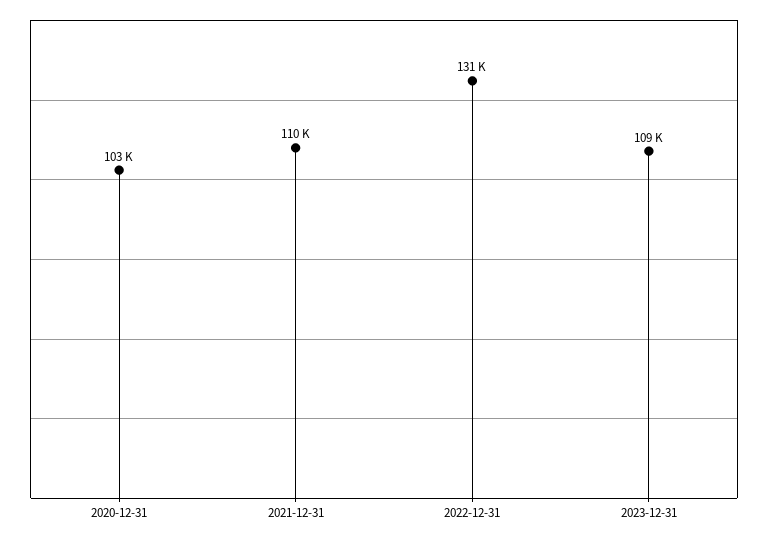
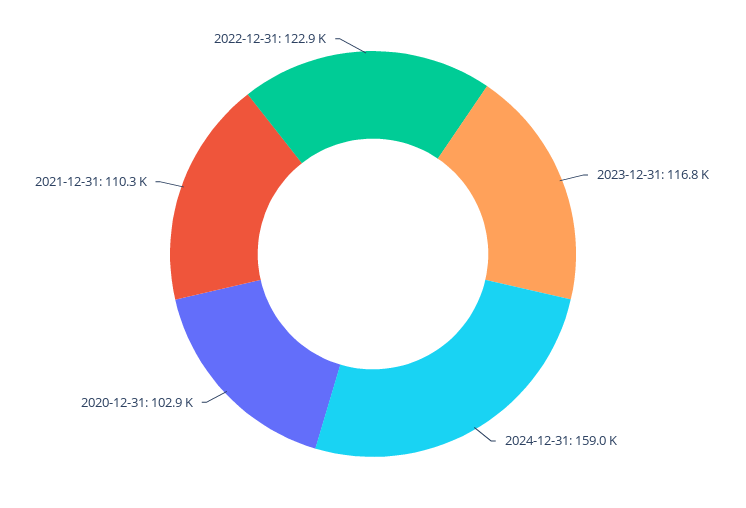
2022-12-31: 131000 -> 122900
2023-12-31: 109000 -> 116800
2024-12-31: none -> 159000

